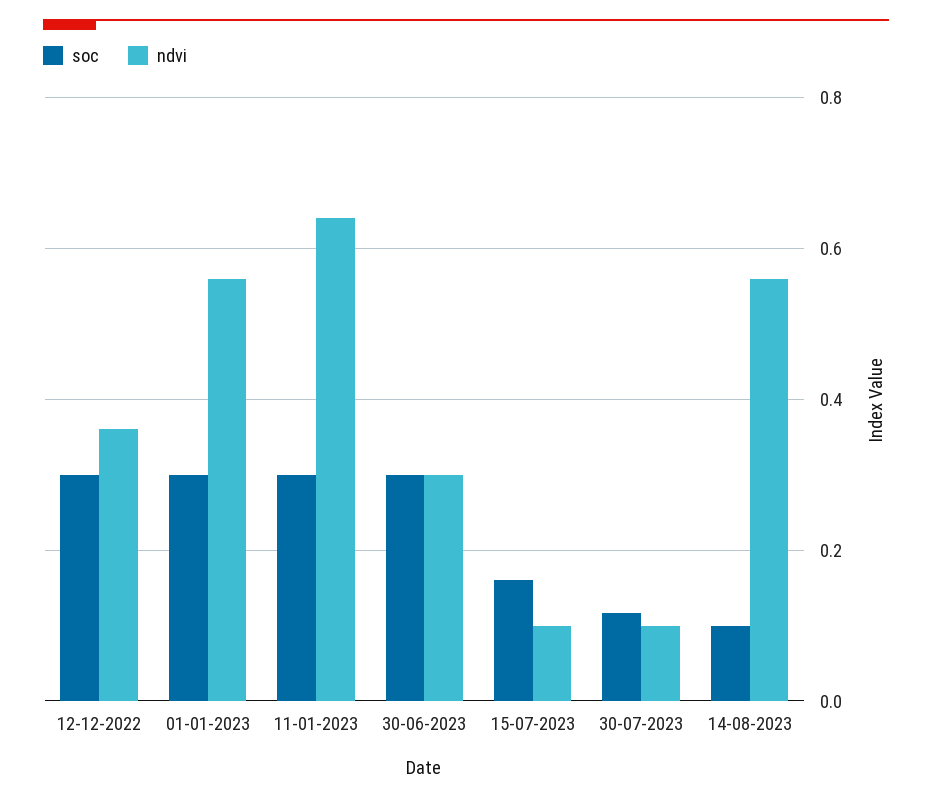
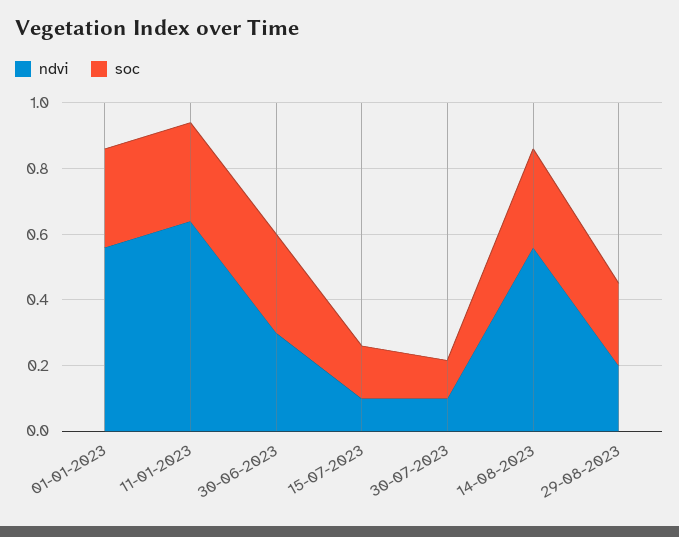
soc, 12-12-2022: 0.3 -> none
ndvi, 12-12-2022: 0.36 -> none
soc, 14-08-2023: 0.1 -> 0.3
ndvi, 29-08-2023: none -> 0.2
soc, 29-08-2023: none -> 0.25

